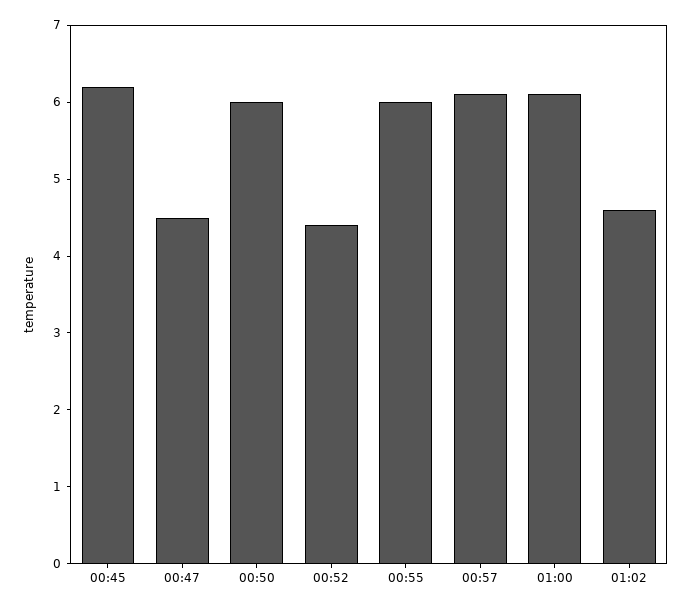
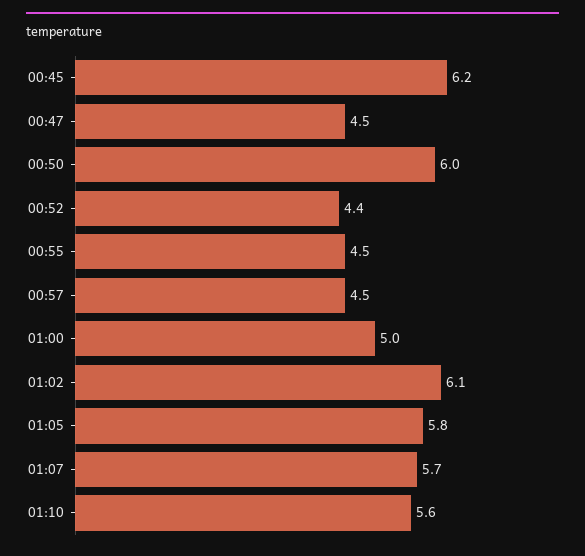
00:55: 6 -> 4.5
00:57: 6 -> 4.5
01:00: 6 -> 5
01:02: 4.5 -> 6.1
01:05: none -> 5.8
01:07: none -> 5.7
01:10: none -> 5.6

